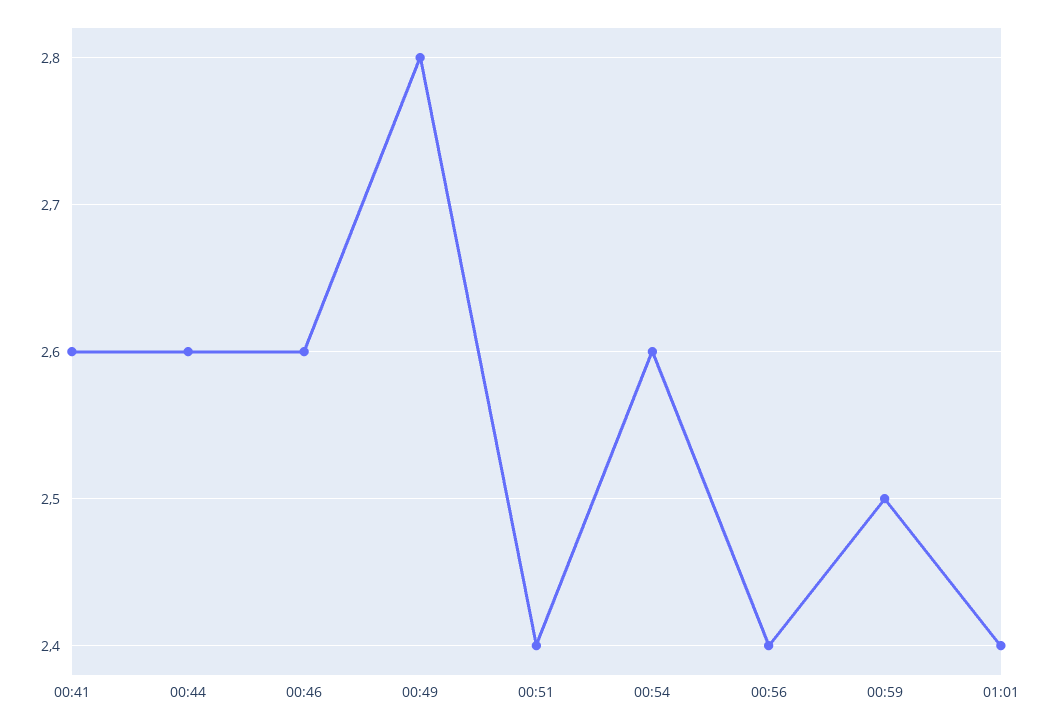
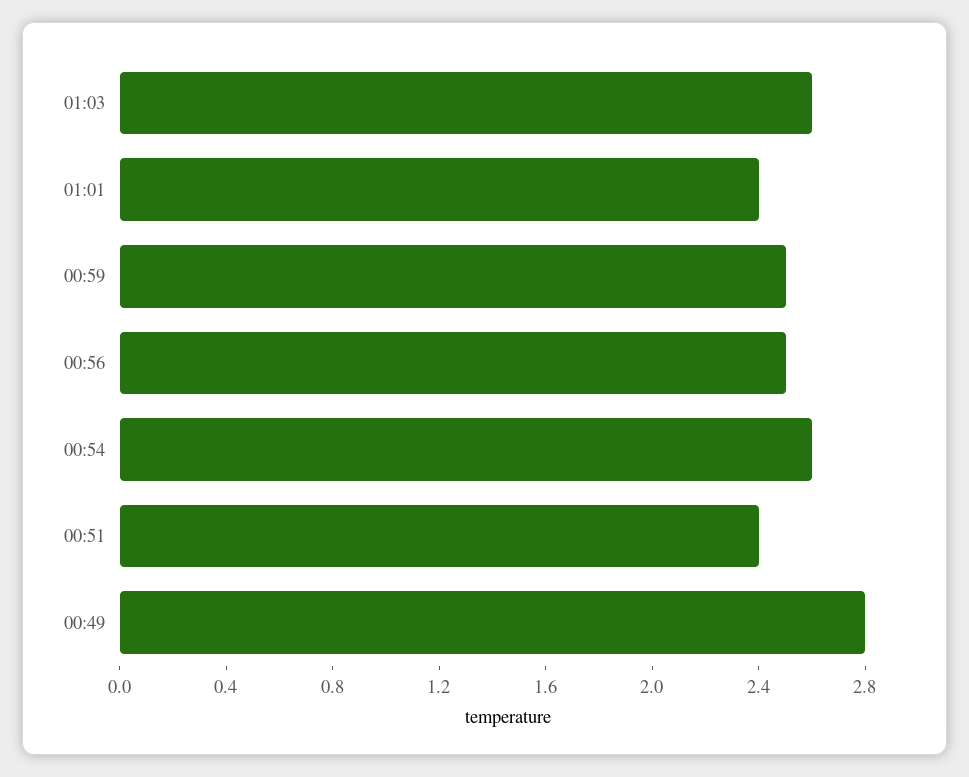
00:41: 2.6 -> none
00:44: 2.6 -> none
00:46: 2.6 -> none
00:56: 2.4 -> 2.5
01:03: none -> 2.6

